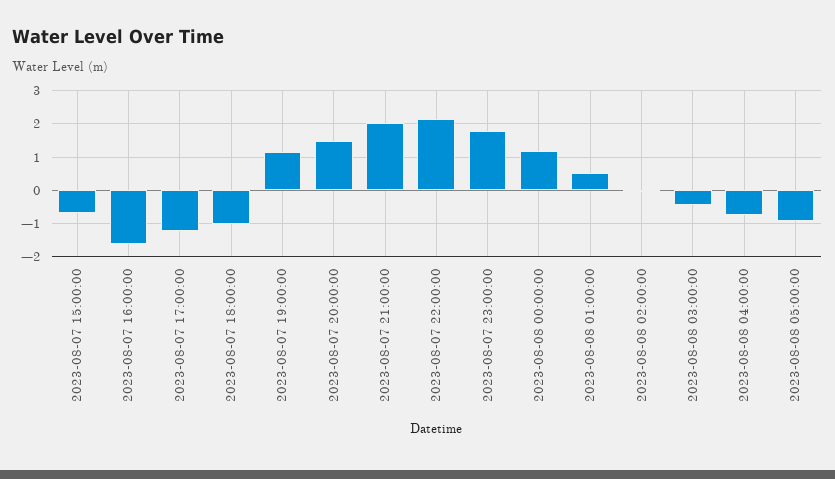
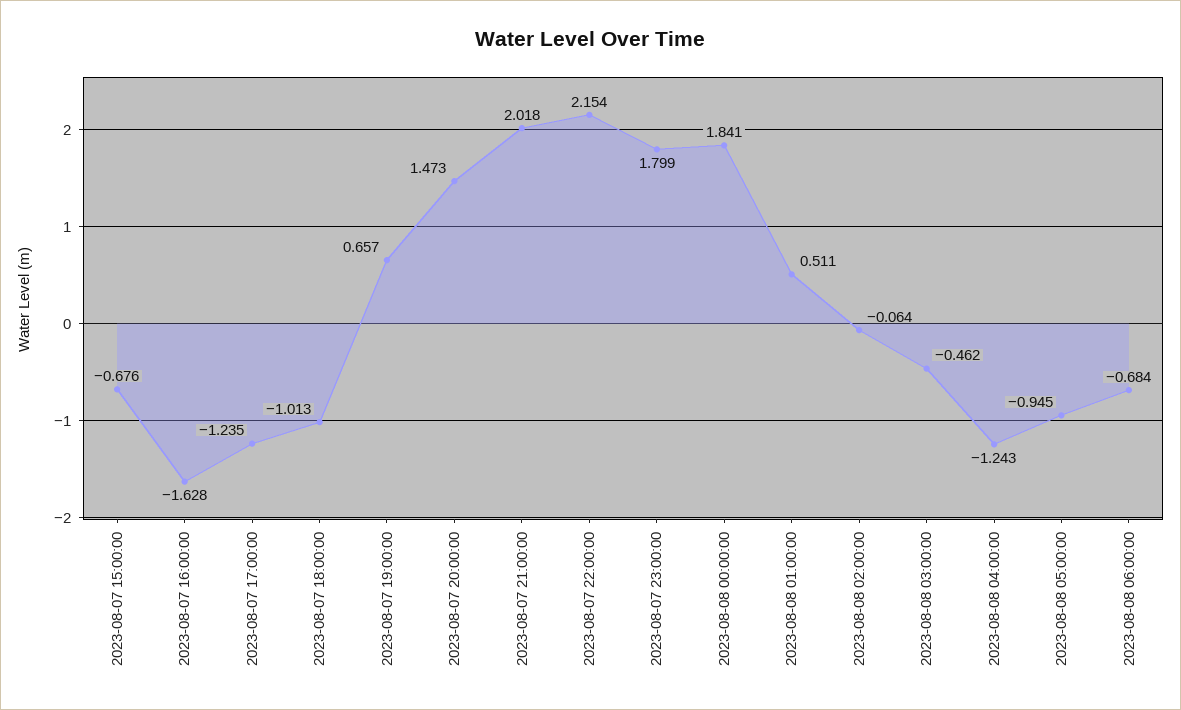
2023-08-07 19:00:00: 1.2 -> 0.657
2023-08-08 00:00:00: 1.2 -> 1.841
2023-08-08 04:00:00: -0.8 -> -1.243
2023-08-08 06:00:00: none -> -0.684

